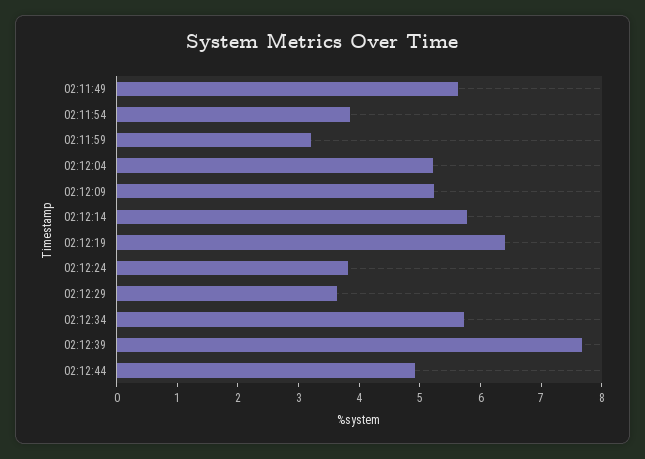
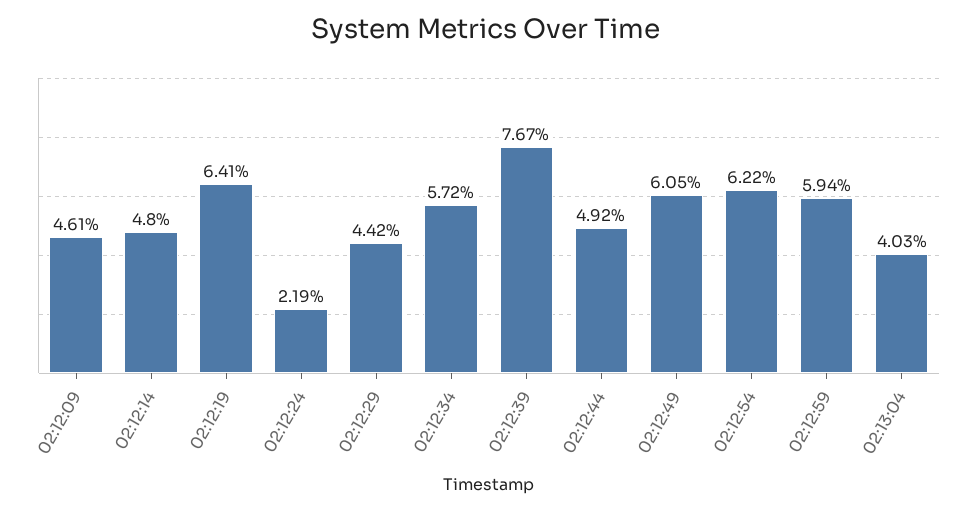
02:11:49: 5.6 -> none
02:11:54: 3.8 -> none
02:11:59: 3.2 -> none
02:12:04: 5.2 -> none
02:12:09: 5.2 -> 4.61
02:12:14: 5.8 -> 4.8
02:12:24: 3.8 -> 2.19
02:12:29: 3.6 -> 4.42
02:12:49: none -> 6.05
02:12:54: none -> 6.22
02:12:59: none -> 5.94
02:13:04: none -> 4.03

